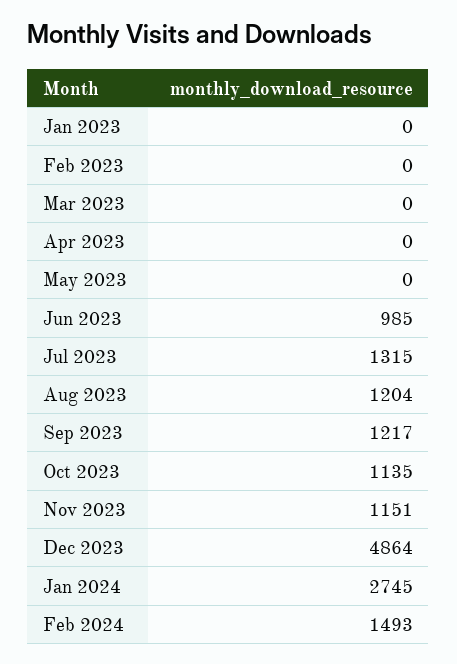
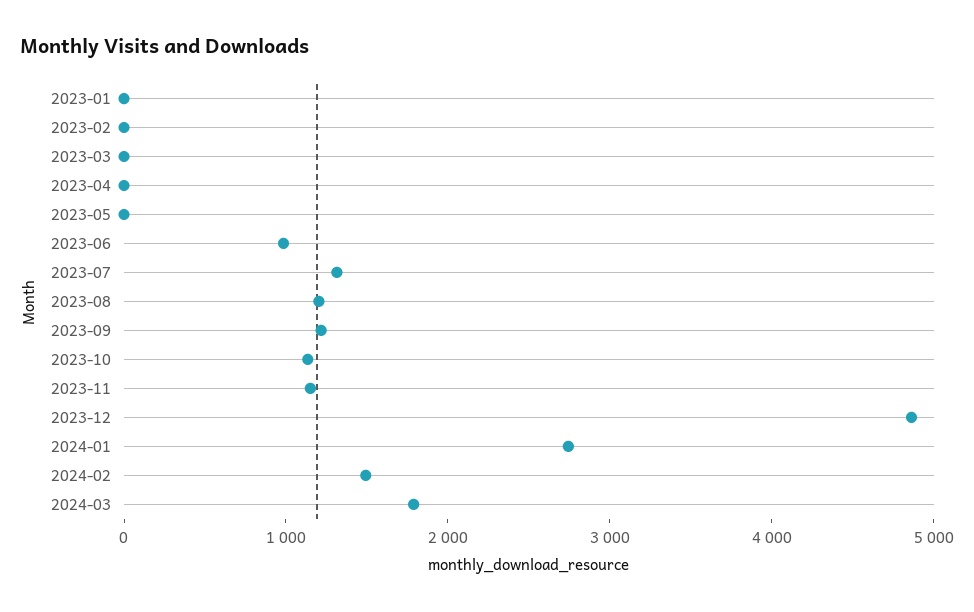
2024-03: none -> 1800

